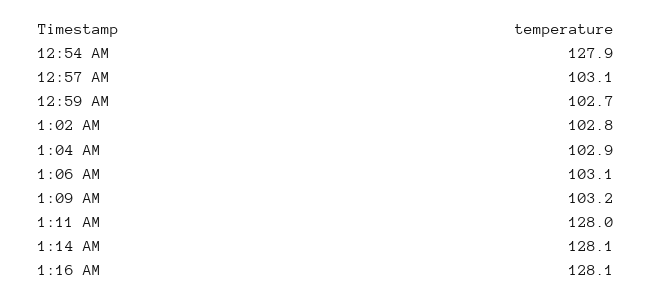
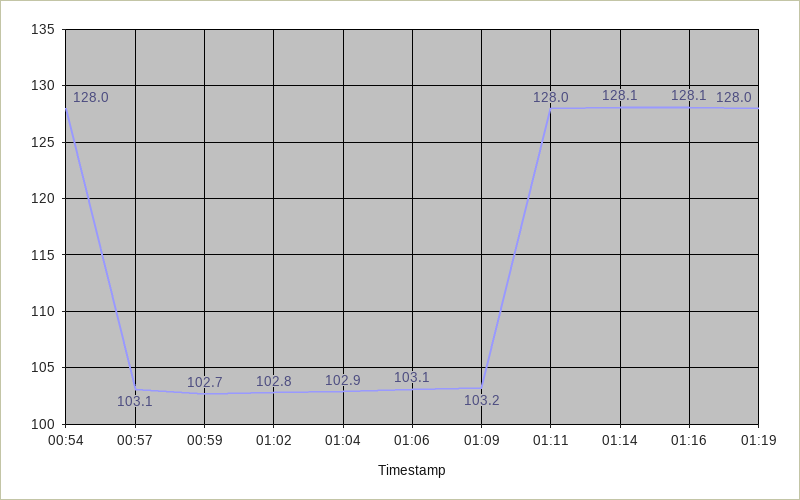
12:54 AM: 127.9 -> 128
01:19: none -> 128

